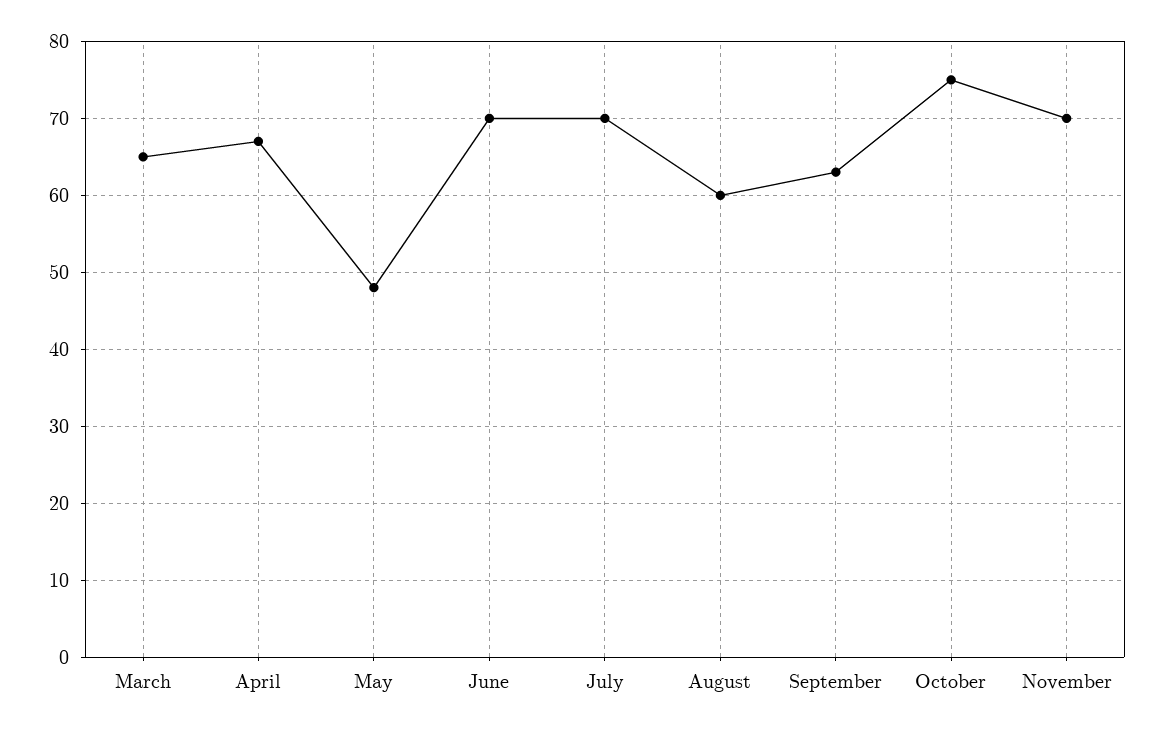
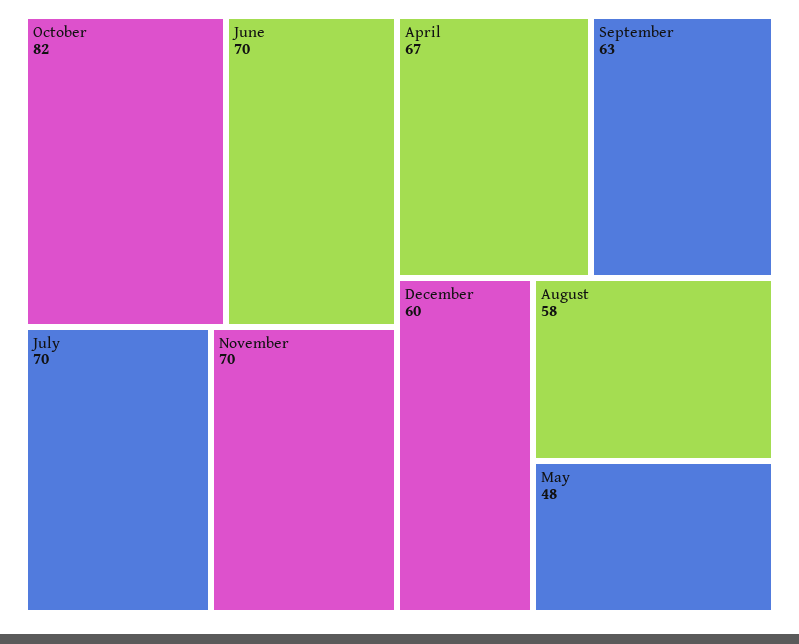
March: 65 -> none
August: 60 -> 58
October: 75 -> 82
December: none -> 60

